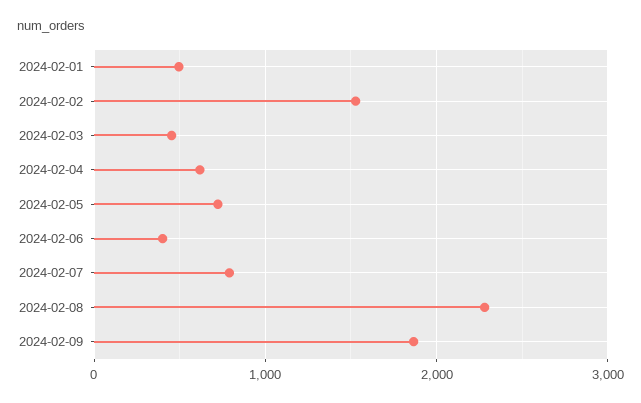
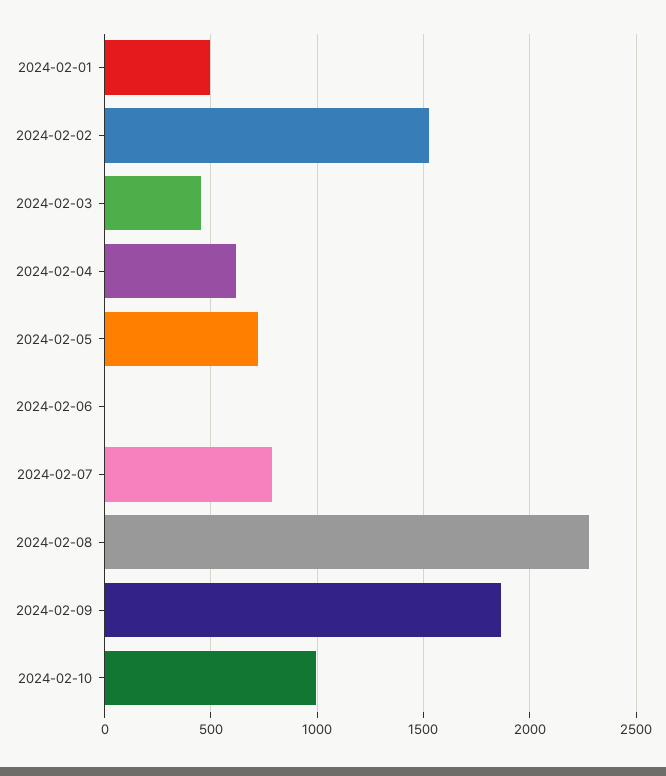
2024-02-06: 400 -> 0
2024-02-10: none -> 1000

